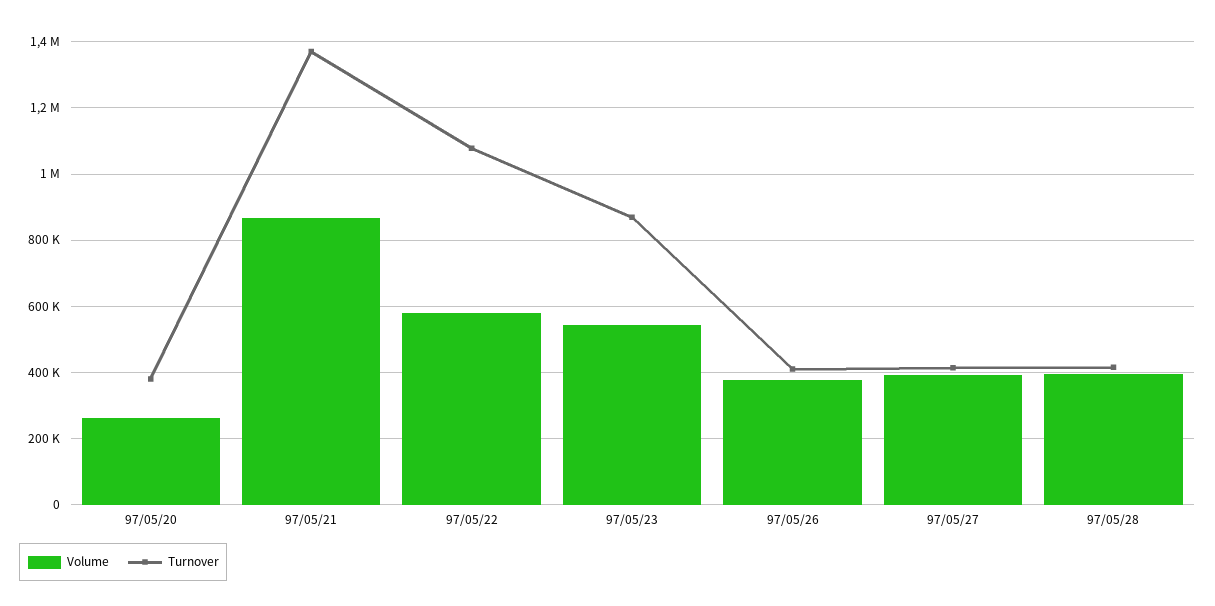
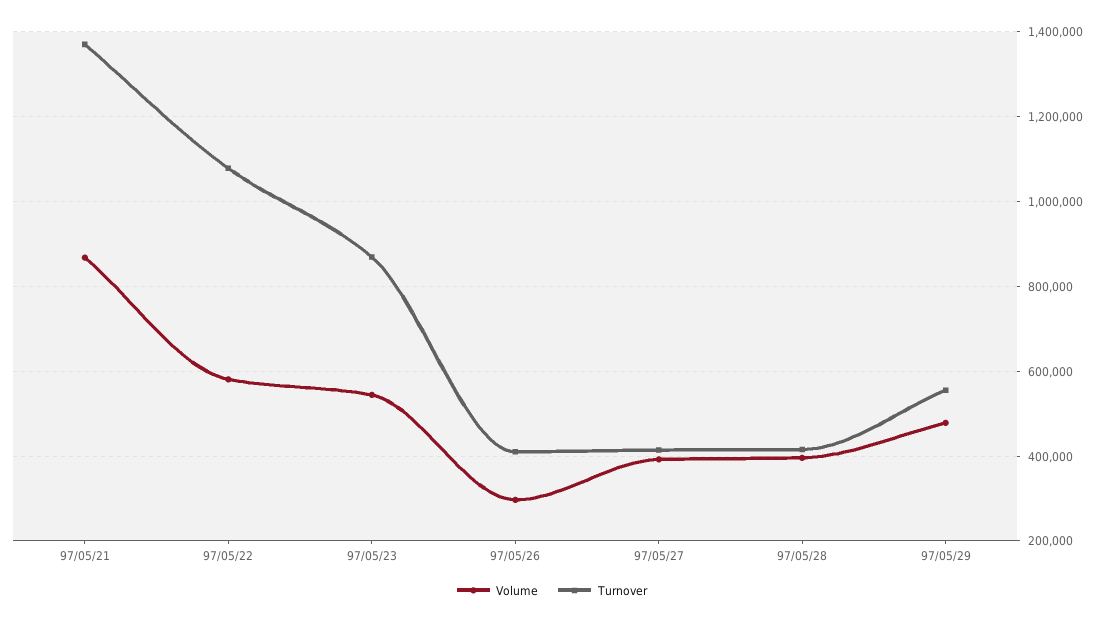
Volume, 97/05/20: 260000 -> none
Turnover, 97/05/20: 380000 -> none
Volume, 97/05/26: 380000 -> 300000
Volume, 97/05/29: none -> 480000
Turnover, 97/05/29: none -> 560000

